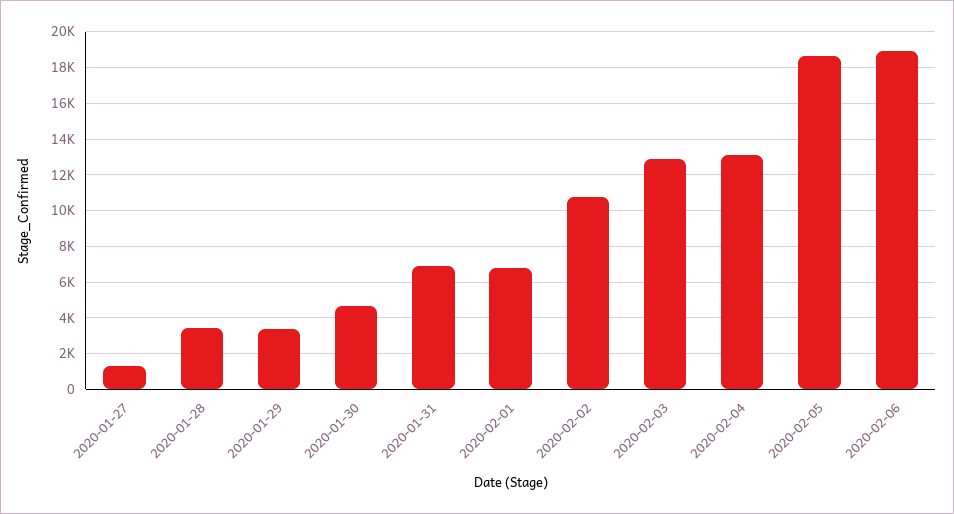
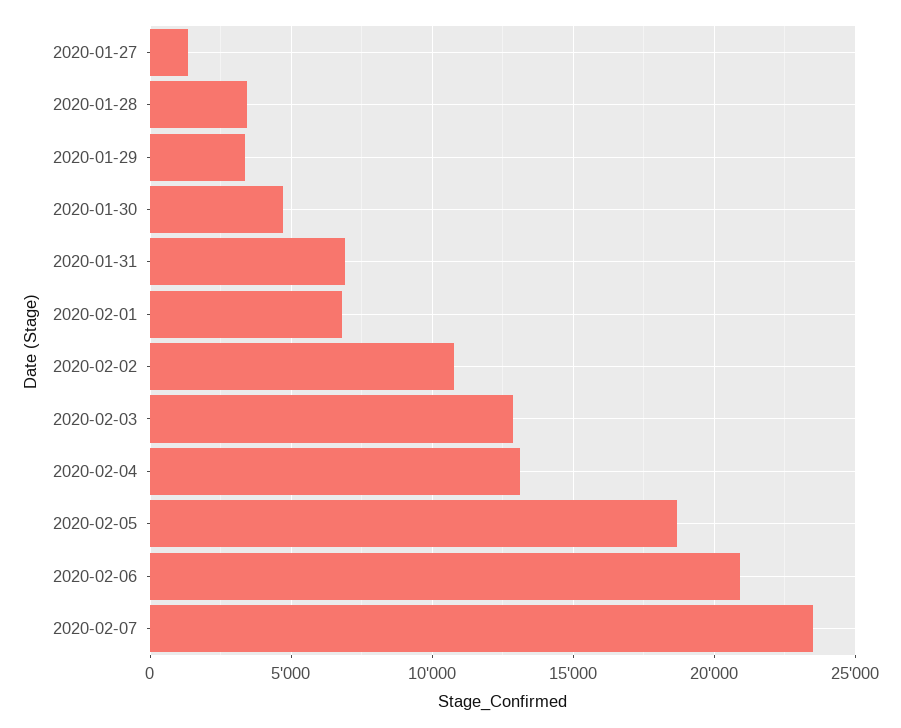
2020-02-06: 19000 -> 21000
2020-02-07: none -> 23500

